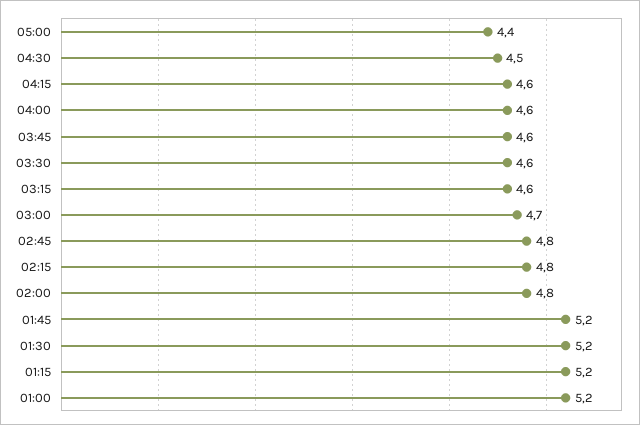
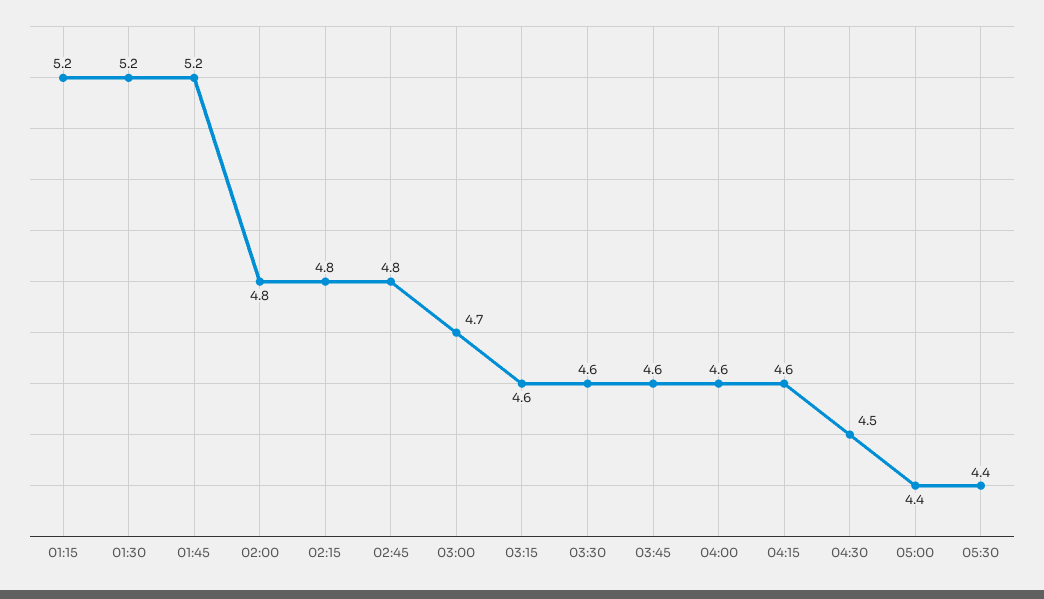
01:00: 5.2 -> none
05:30: none -> 4.4

